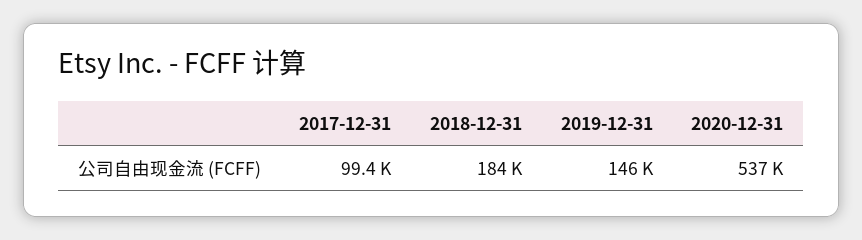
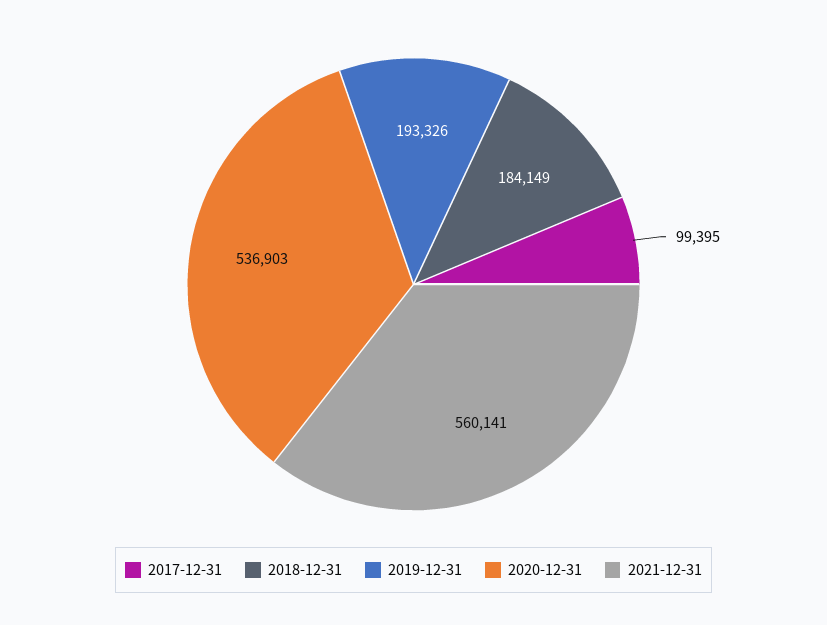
2019-12-31: 146000 -> 193326
2021-12-31: none -> 560141

